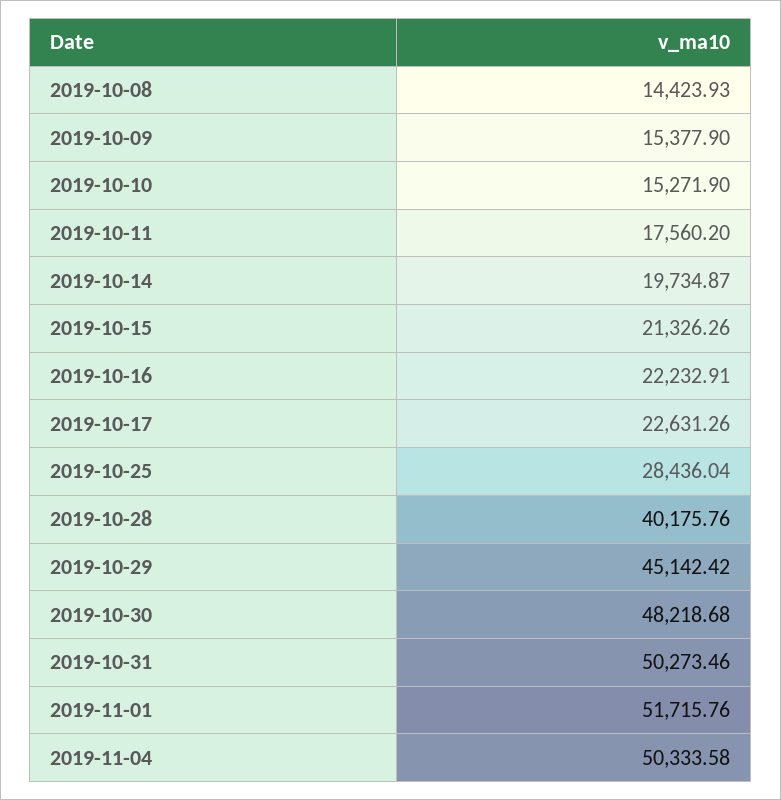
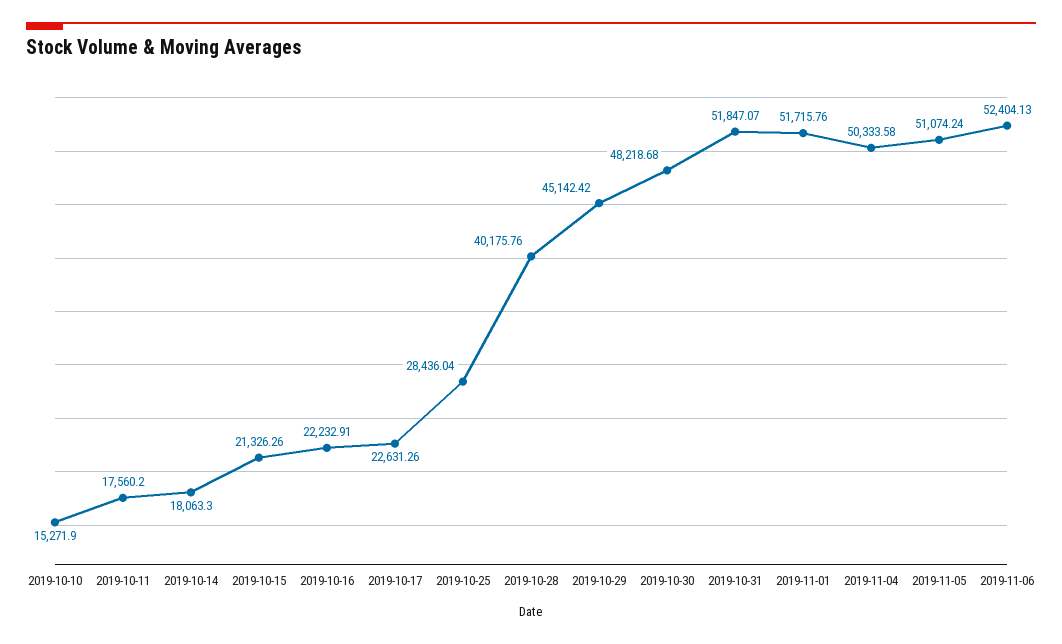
2019-10-08: 14423.93 -> none
2019-10-09: 15377.9 -> none
2019-10-14: 19734.87 -> 18063.3
2019-10-31: 50273.46 -> 51847.07
2019-11-05: none -> 51074.24
2019-11-06: none -> 52404.13

